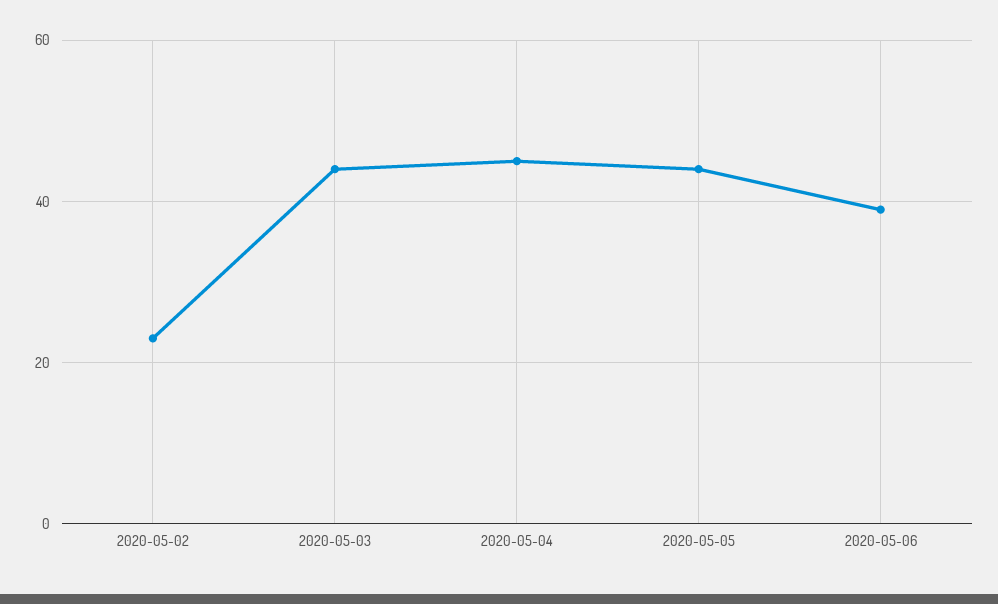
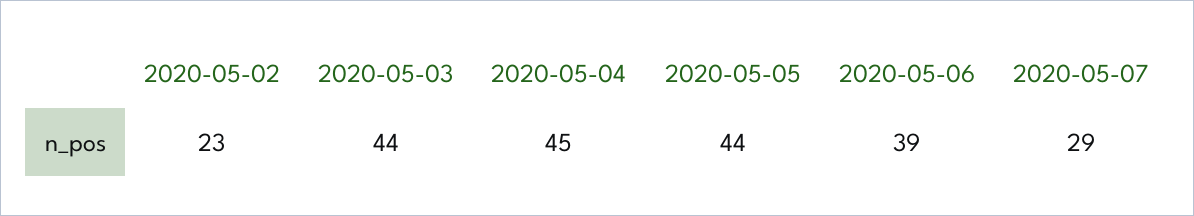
2020-05-07: none -> 29

